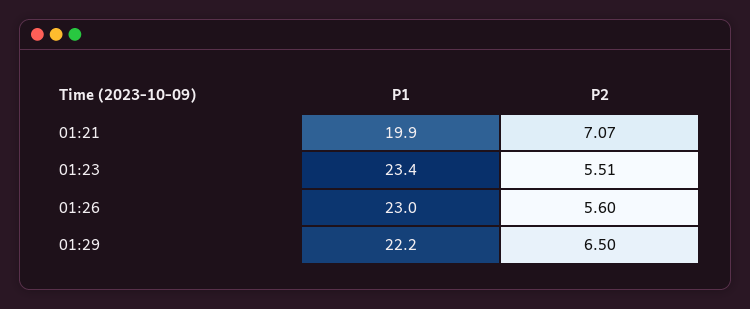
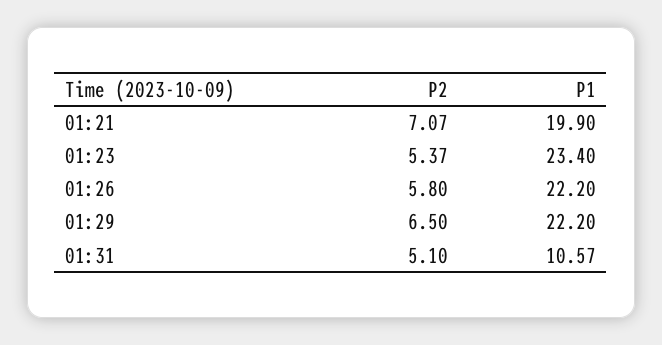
P2, 01:23: 5.51 -> 5.37
P1, 01:26: 23 -> 22.2
P2, 01:26: 5.6 -> 5.8
P2, 01:31: none -> 5.1
P1, 01:31: none -> 10.57

